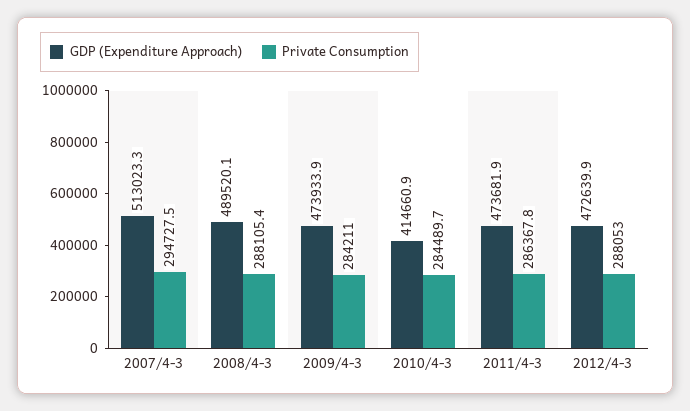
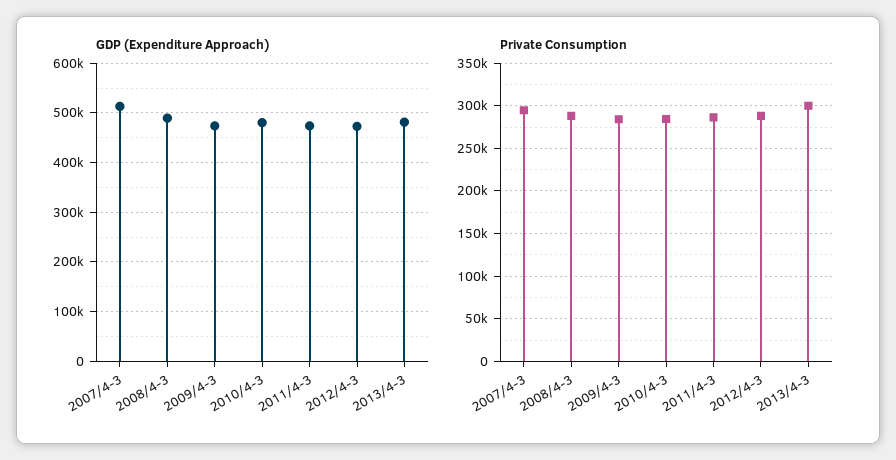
GDP (Expenditure Approach), 2010/4-3: 414660.9 -> 480000
GDP (Expenditure Approach), 2013/4-3: none -> 480000
Private Consumption, 2013/4-3: none -> 300000

